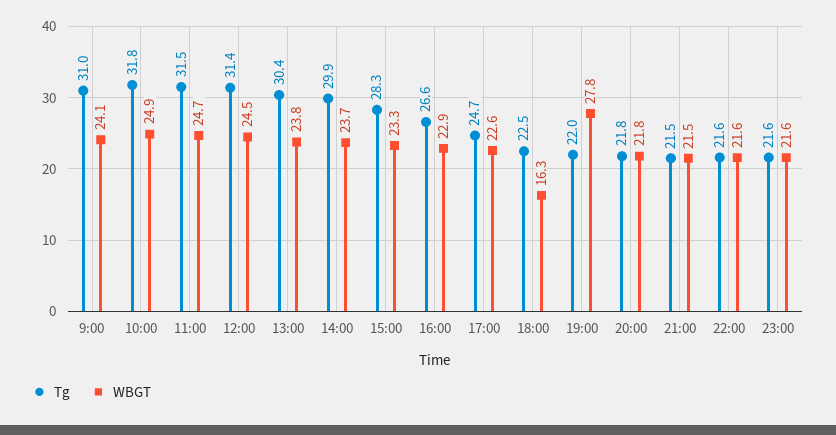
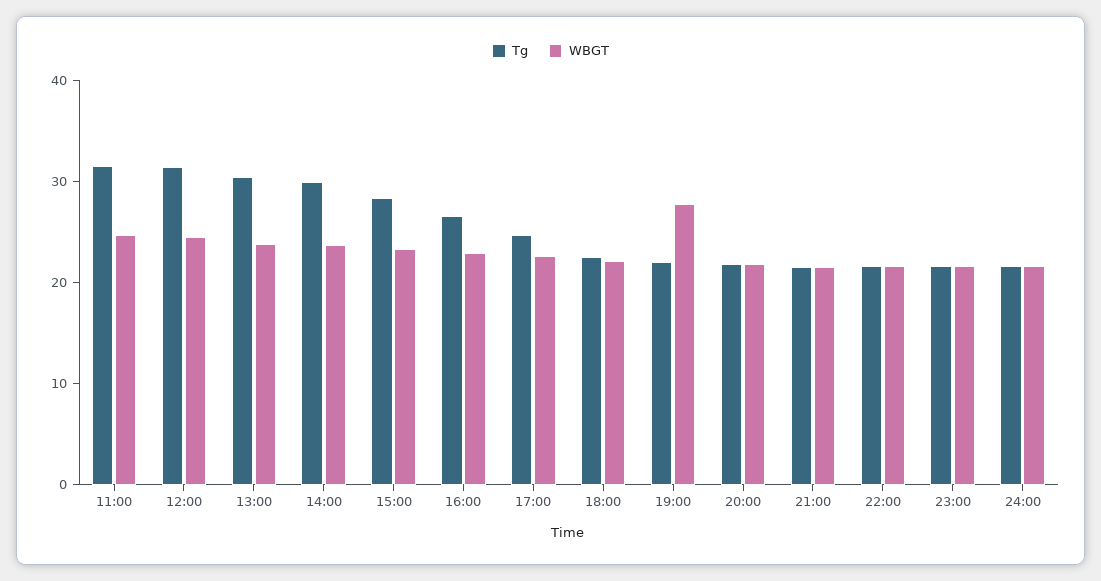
Tg, 9:00: 31 -> none
WBGT, 9:00: 24.1 -> none
Tg, 10:00: 31.8 -> none
WBGT, 10:00: 24.9 -> none
WBGT, 18:00: 16.3 -> 22
Tg, 24:00: none -> 22
WBGT, 24:00: none -> 22

